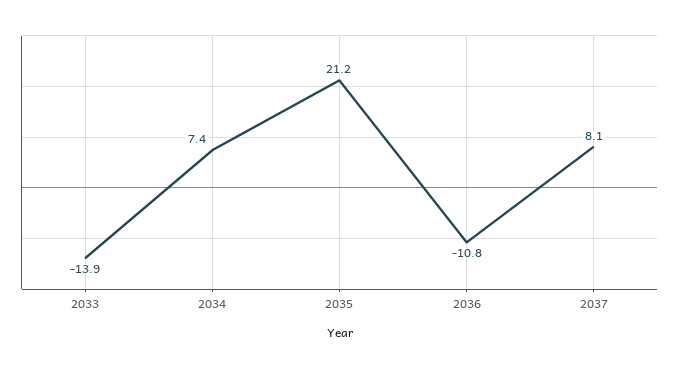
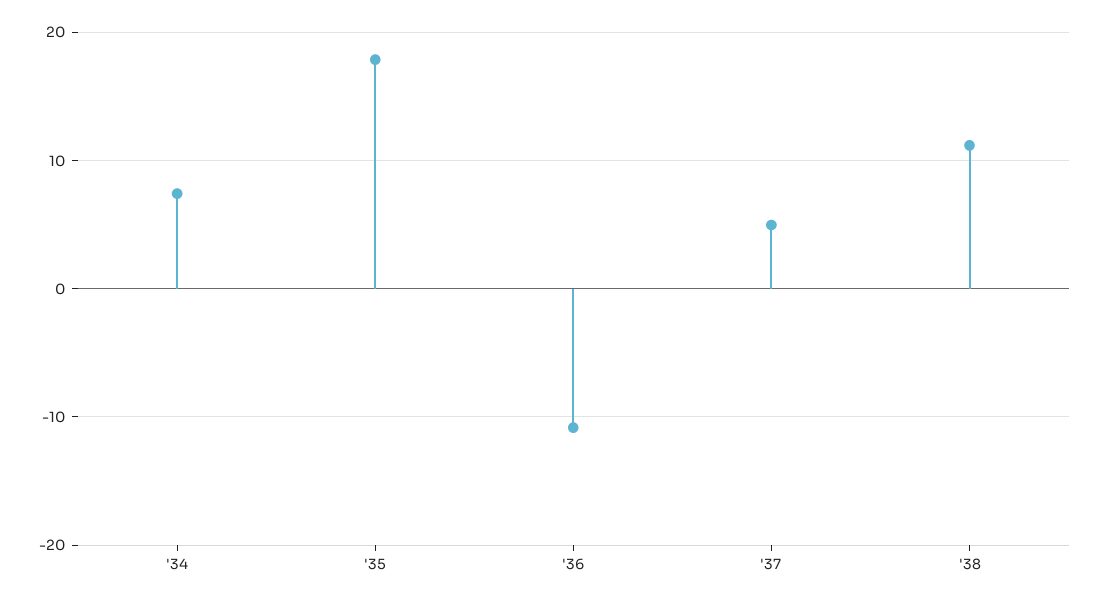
2033: -13.9 -> none
2035: 21.2 -> 18
2037: 8.1 -> 5
'38: none -> 11

